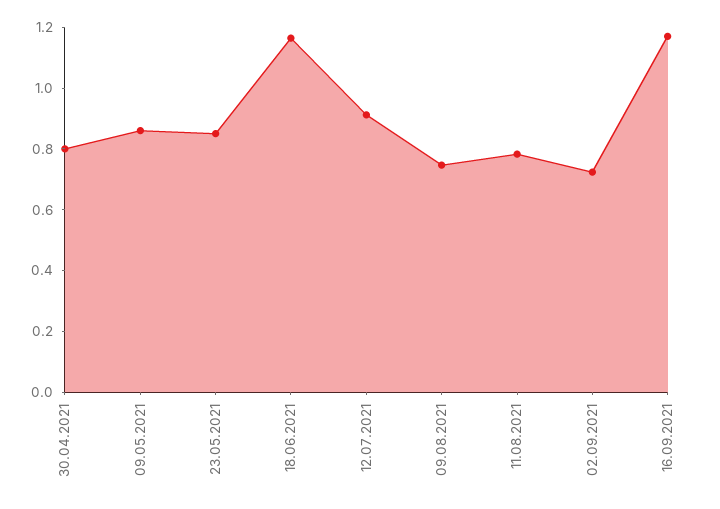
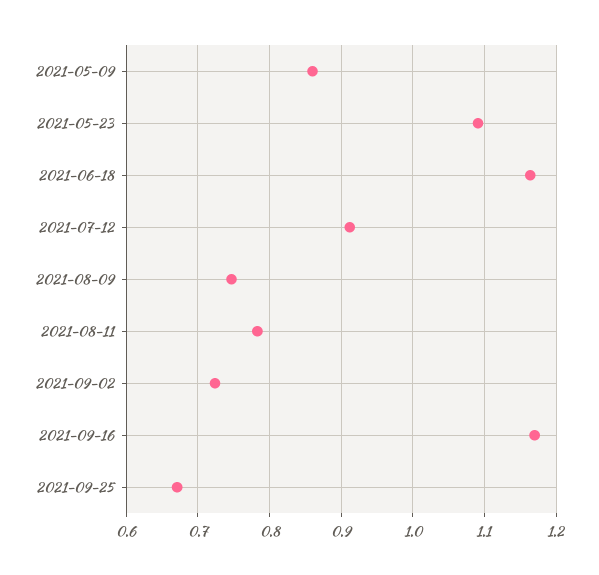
30.04.2021: 0.8 -> none
23.05.2021: 0.85 -> 1.09
2021-09-25: none -> 0.67

